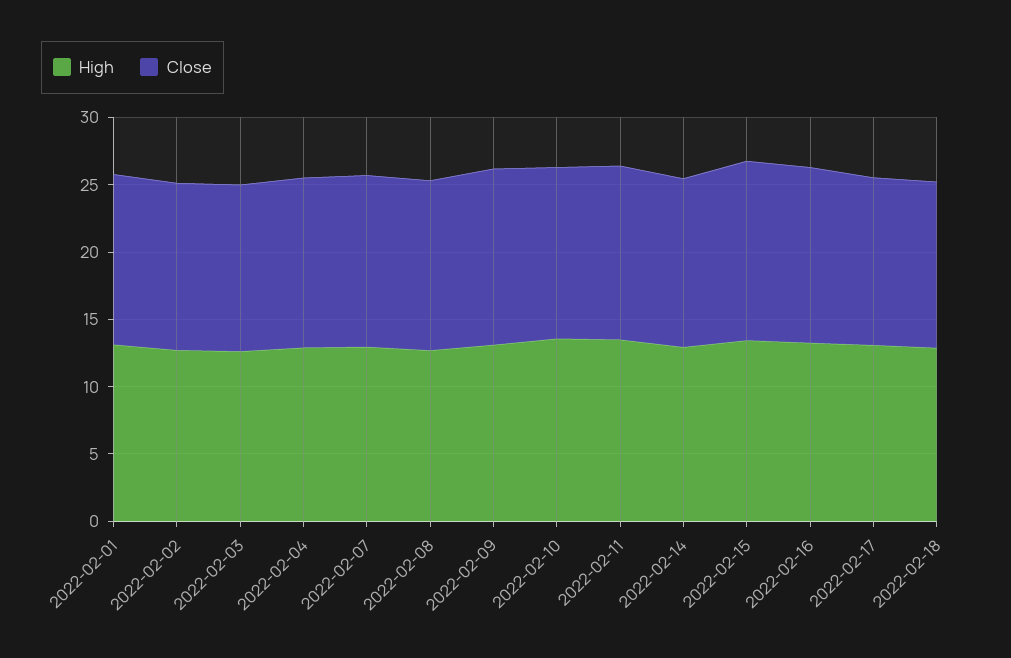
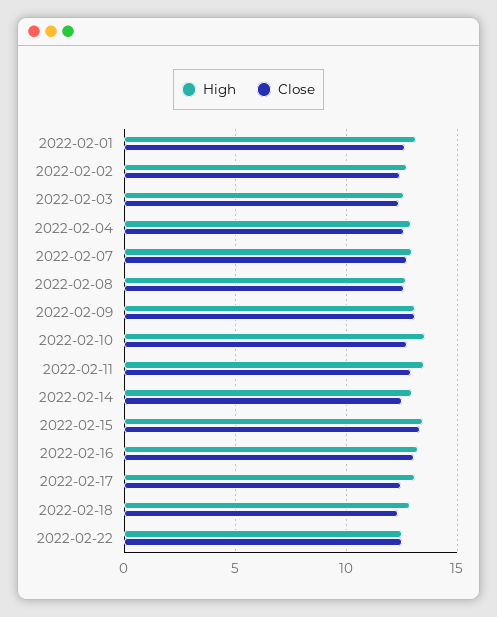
High, 2022-02-22: none -> 12.5
Close, 2022-02-22: none -> 12.5

